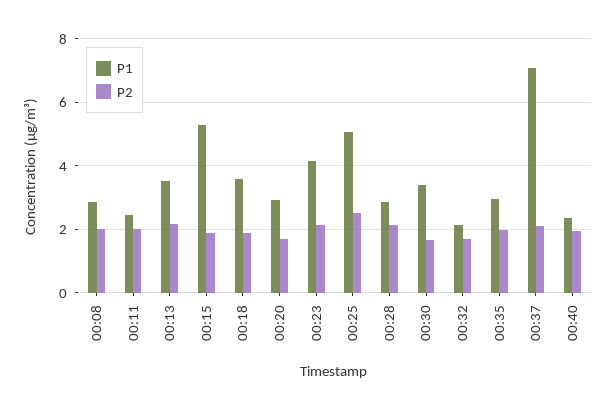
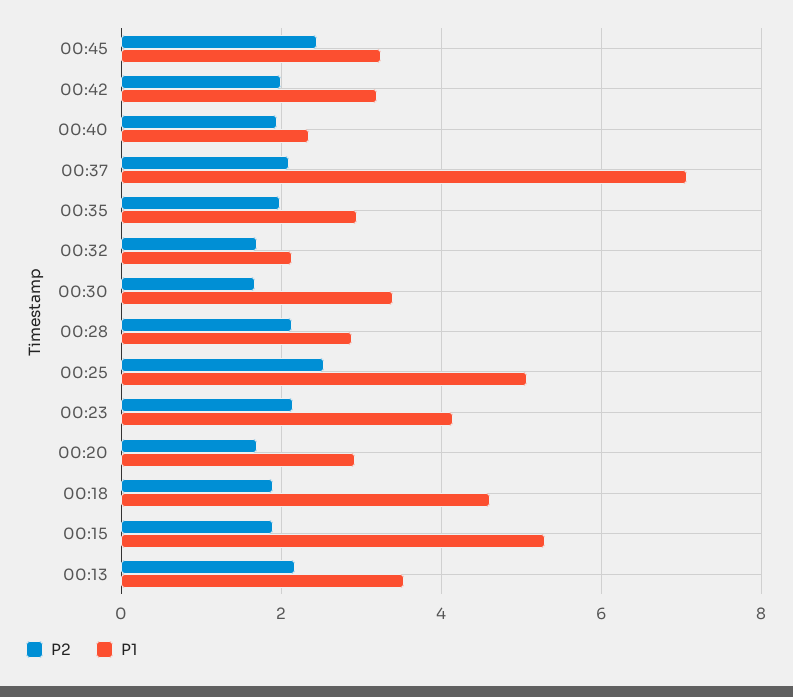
P1, 00:08: 2.8 -> none
P2, 00:08: 2 -> none
P1, 00:11: 2.4 -> none
P2, 00:11: 2 -> none
P1, 00:18: 3.6 -> 4.6
P2, 00:45: none -> 2.4
P1, 00:45: none -> 3.2
P2, 00:42: none -> 2
P1, 00:42: none -> 3.2

